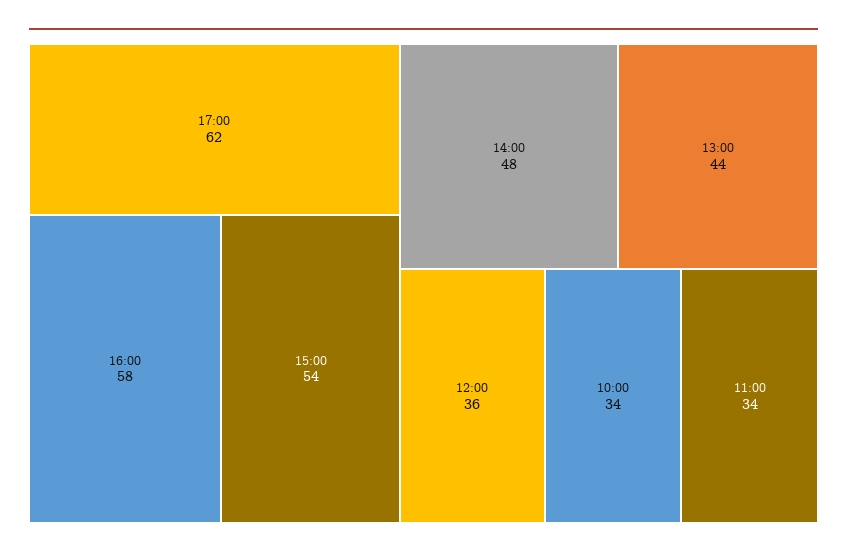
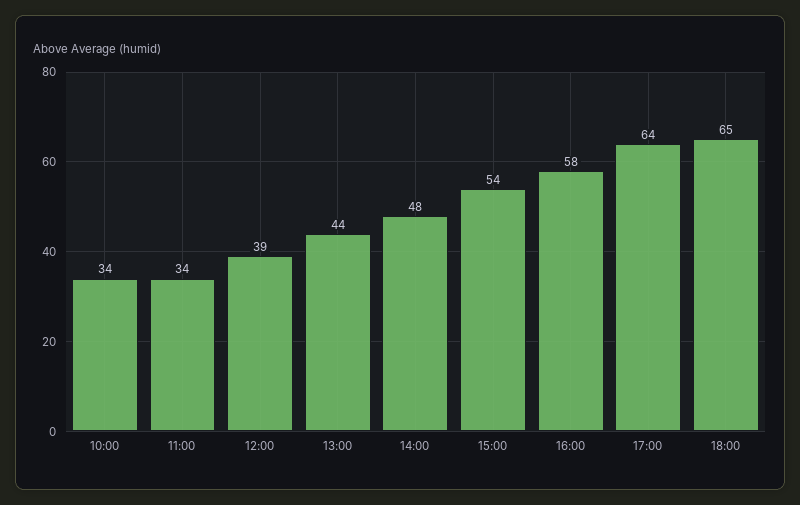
17:00: 62 -> 64
12:00: 36 -> 39
18:00: none -> 65

